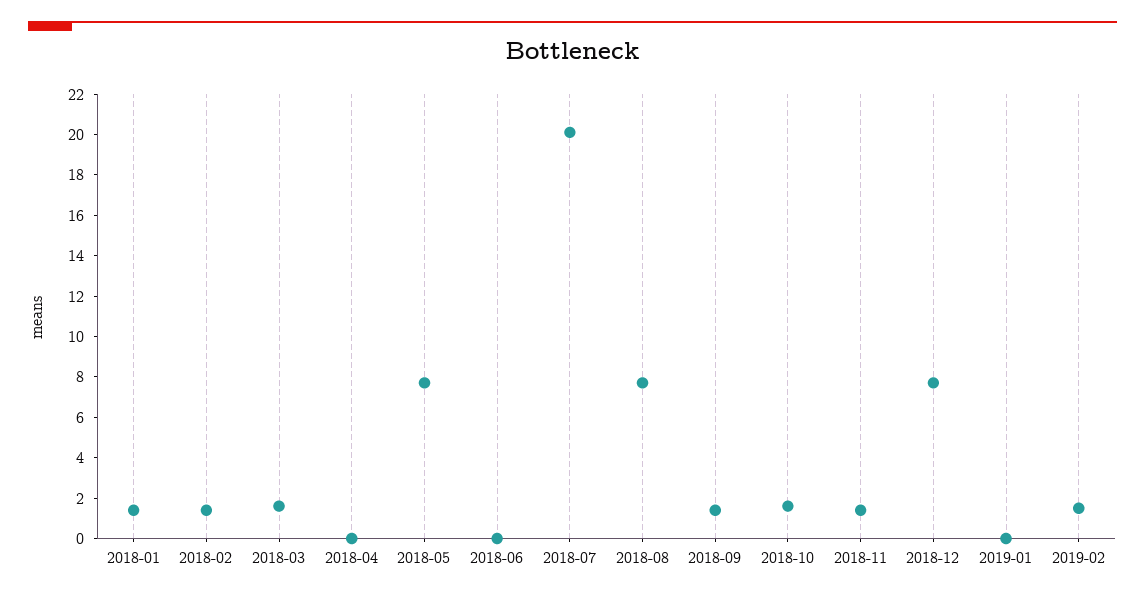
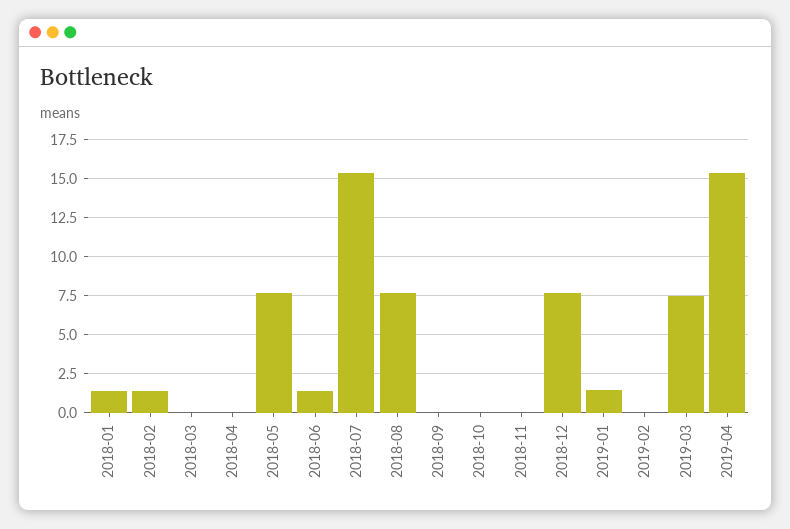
2018-03: 1.5 -> 0
2018-06: 0 -> 1.5
2018-07: 20 -> 15.5
2018-09: 1.5 -> 0
2018-10: 1.5 -> 0
2018-11: 1.5 -> 0
2019-01: 0 -> 1.5
2019-02: 1.5 -> 0
2019-03: none -> 7.5
2019-04: none -> 15.5

